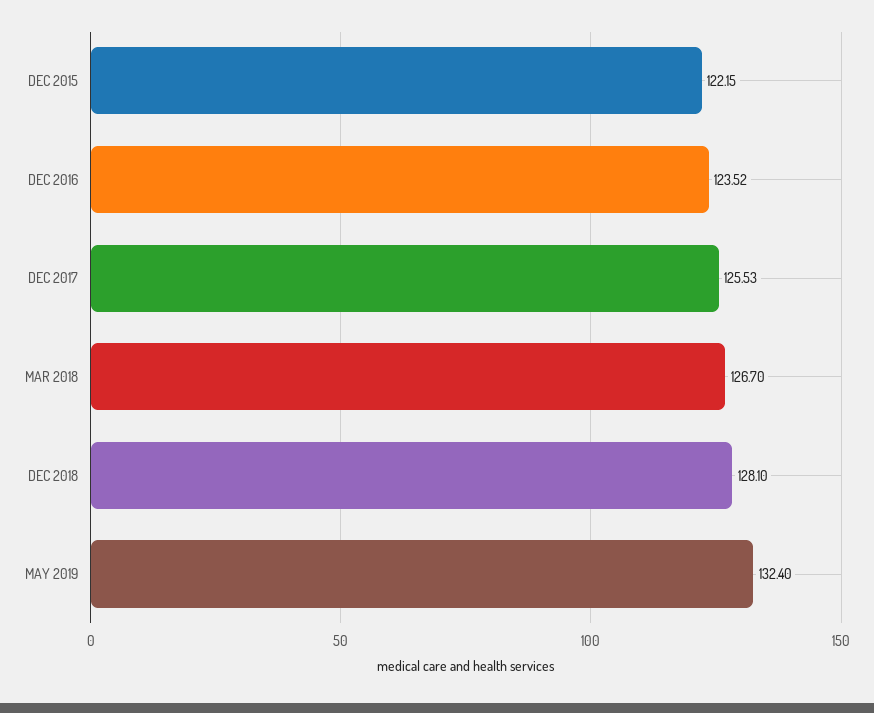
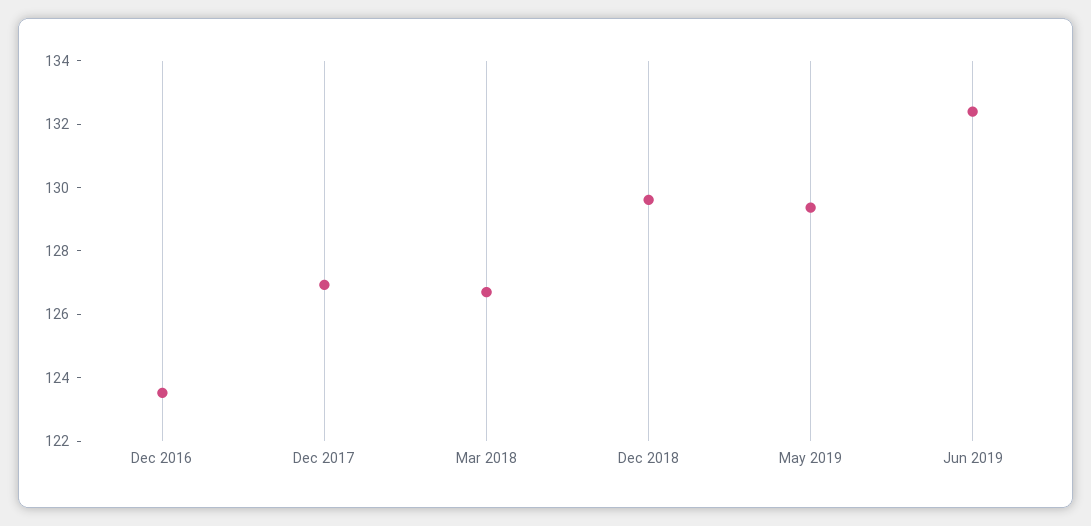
DEC 2015: 122.15 -> none
DEC 2017: 125.53 -> 127
DEC 2018: 128.1 -> 129.5
MAY 2019: 132.4 -> 129.5
Jun 2019: none -> 132.5

